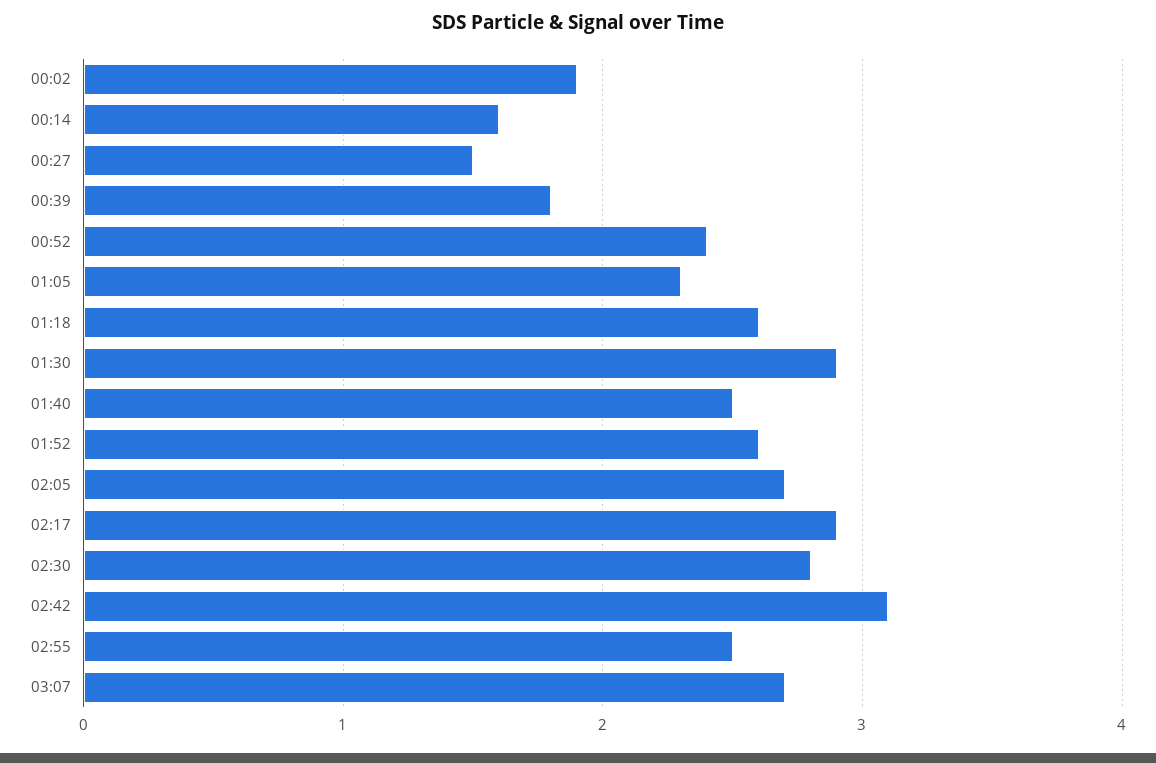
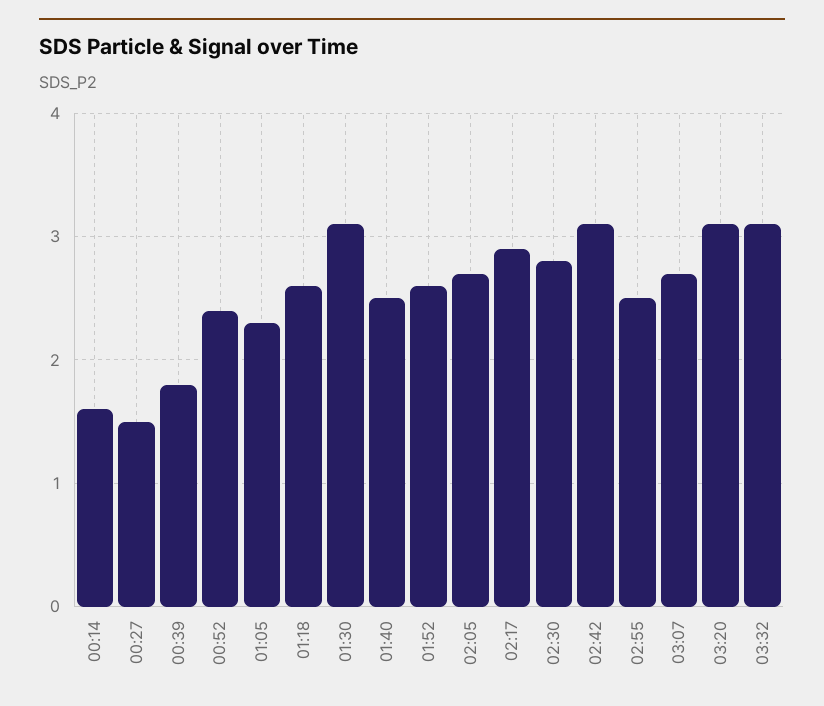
00:02: 1.9 -> none
01:30: 2.9 -> 3.1
03:20: none -> 3.1
03:32: none -> 3.1

